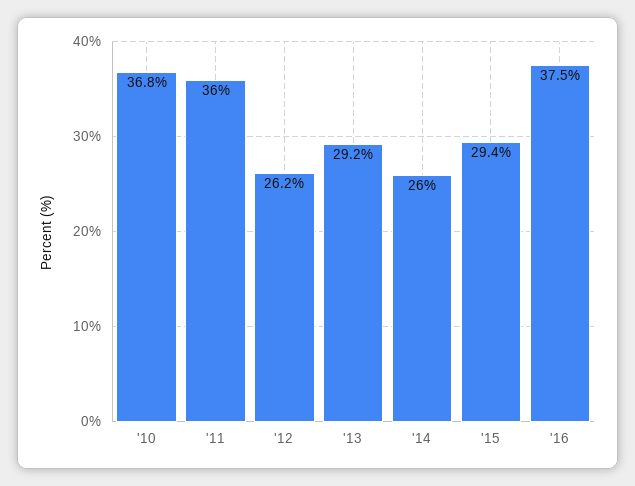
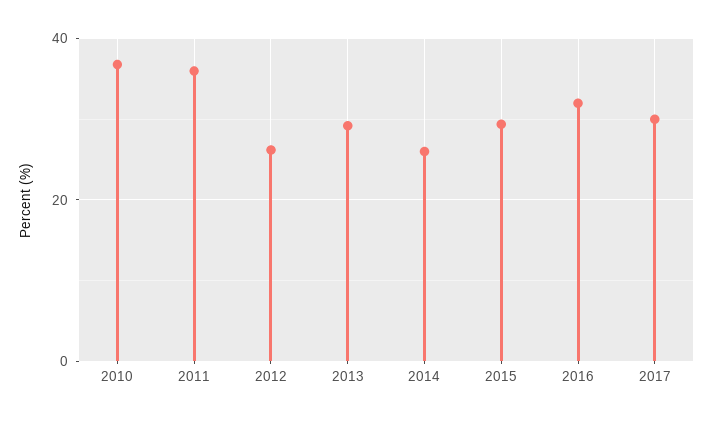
'16: 37.5 -> 32
2017: none -> 30

